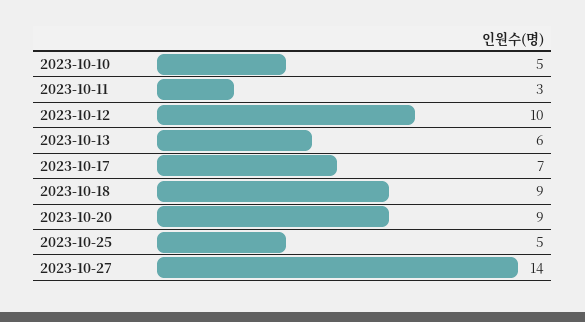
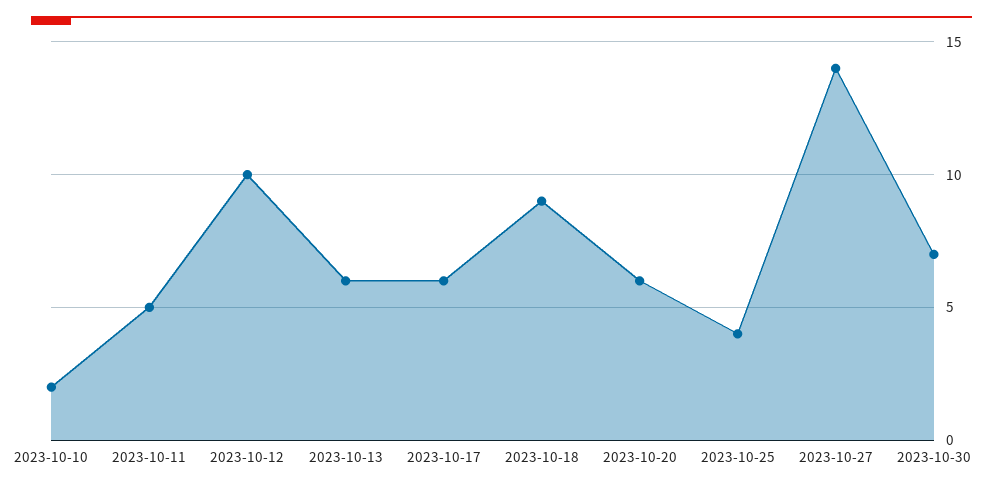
2023-10-10: 5 -> 2
2023-10-11: 3 -> 5
2023-10-17: 7 -> 6
2023-10-20: 9 -> 6
2023-10-25: 5 -> 4
2023-10-30: none -> 7

